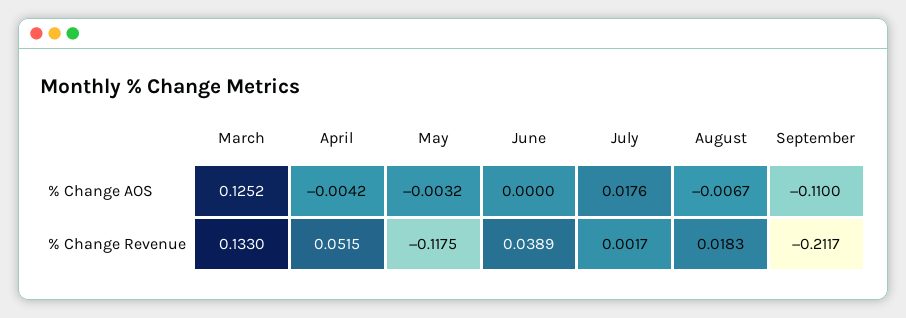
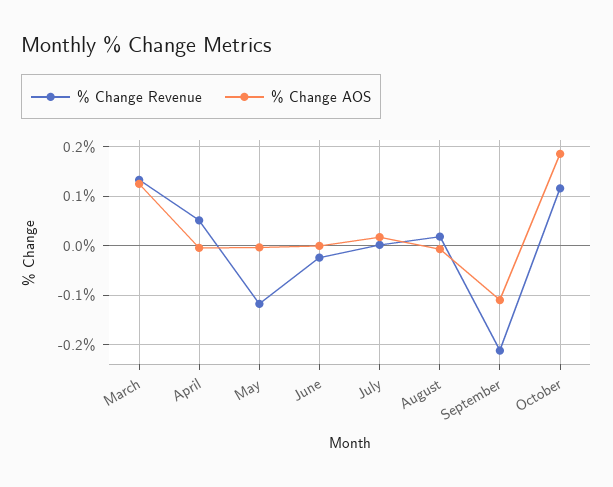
% Change Revenue, June: 0.0389 -> -0.02
% Change Revenue, October: none -> 0.12
% Change AOS, October: none -> 0.18

